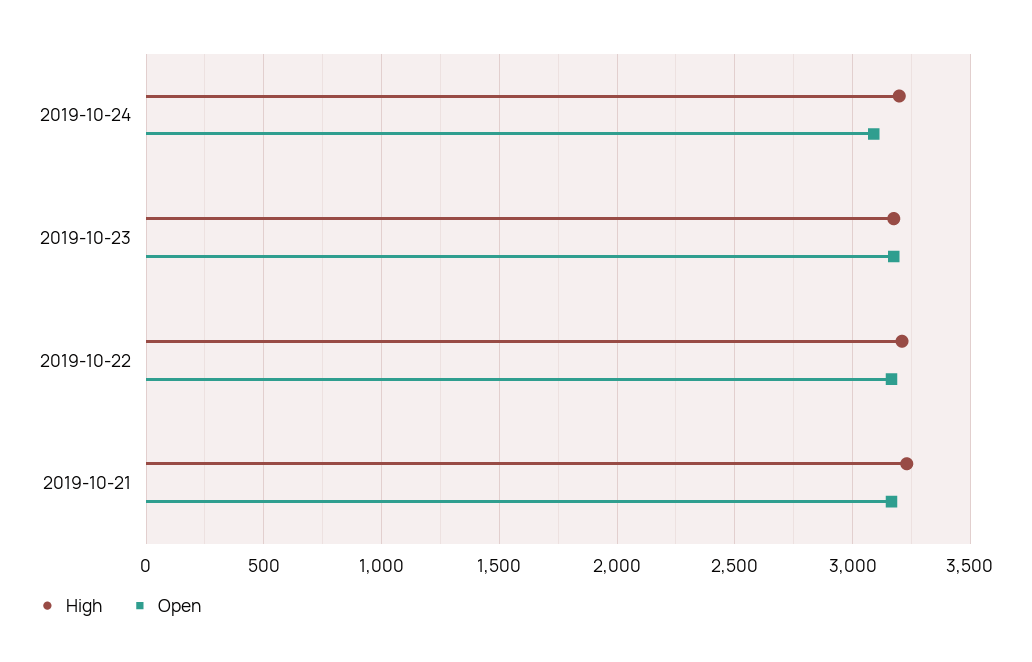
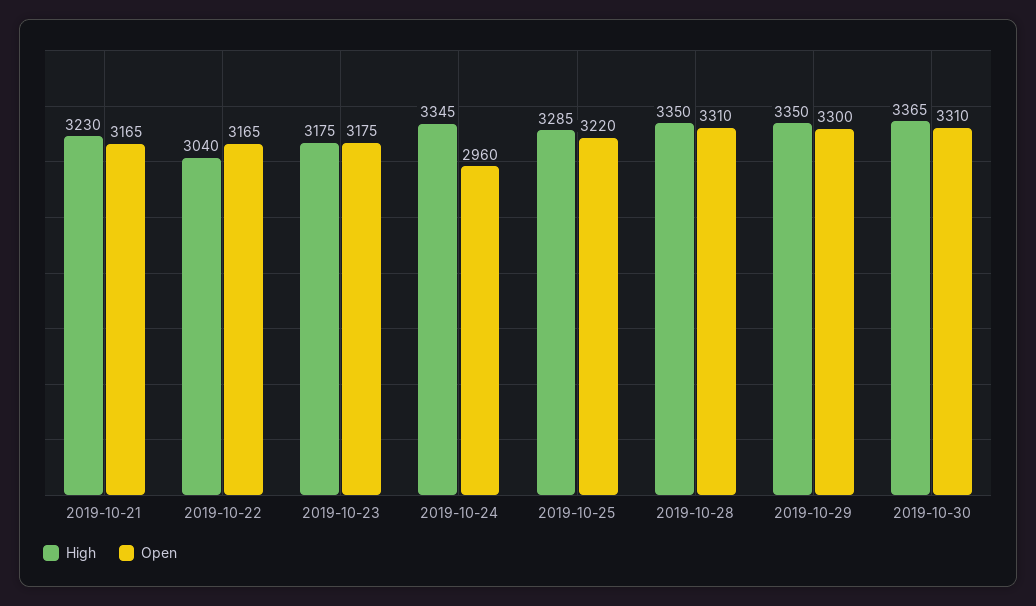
High, 2019-10-24: 3200 -> 3345
Open, 2019-10-24: 3100 -> 2960
High, 2019-10-22: 3200 -> 3040
High, 2019-10-25: none -> 3285
Open, 2019-10-25: none -> 3220
High, 2019-10-28: none -> 3350
Open, 2019-10-28: none -> 3310
High, 2019-10-29: none -> 3350
Open, 2019-10-29: none -> 3300
High, 2019-10-30: none -> 3365
Open, 2019-10-30: none -> 3310

